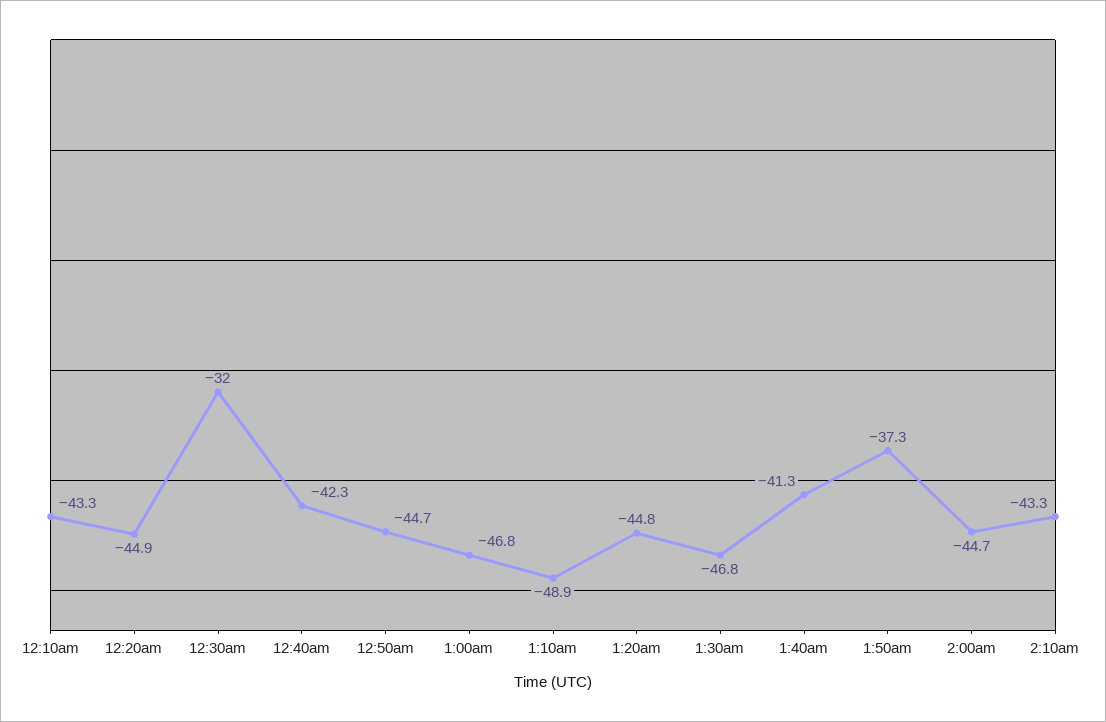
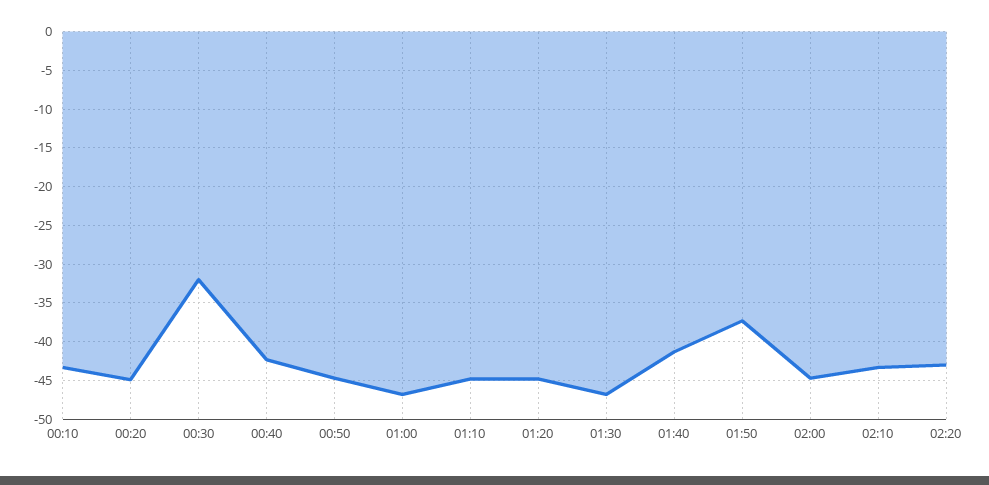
1:10am: -48.9 -> -45
02:20: none -> -43

